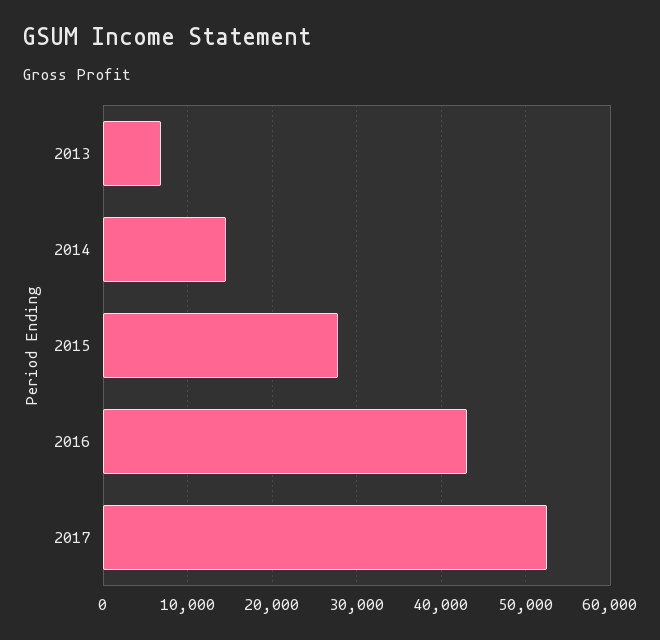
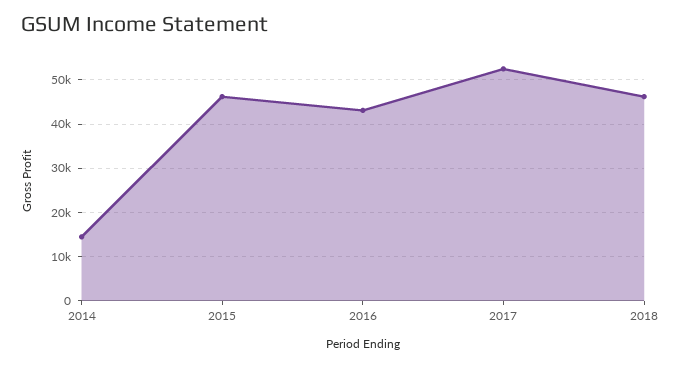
2013: 7000 -> none
2015: 28000 -> 46000
2018: none -> 46000

